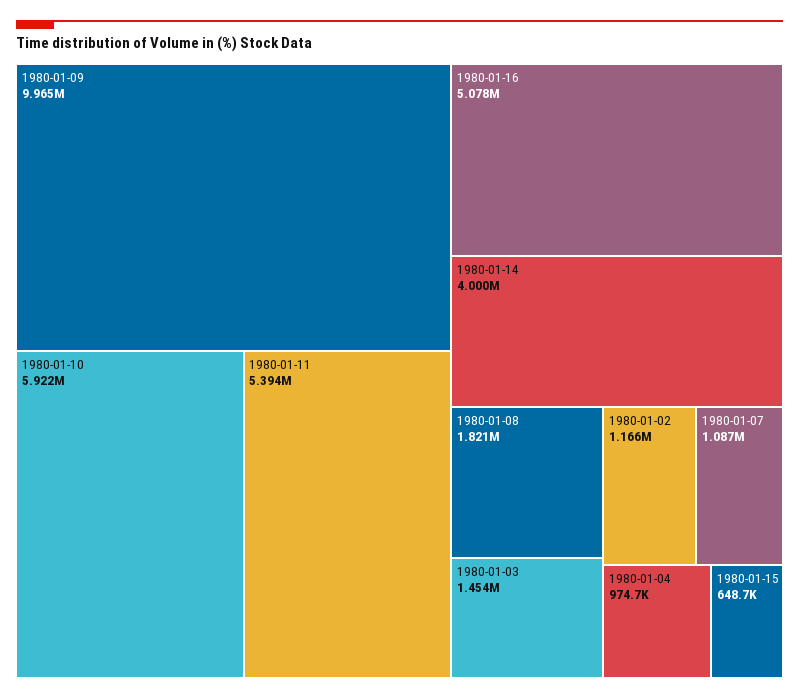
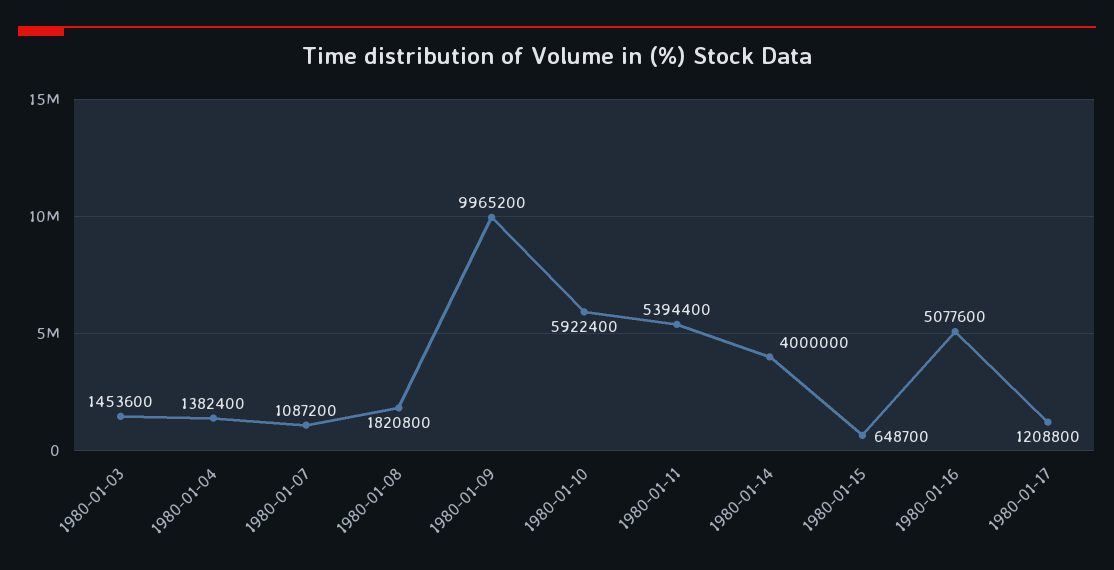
1980-01-02: 1166000 -> none
1980-01-04: 974700 -> 1382400
1980-01-17: none -> 1208800

